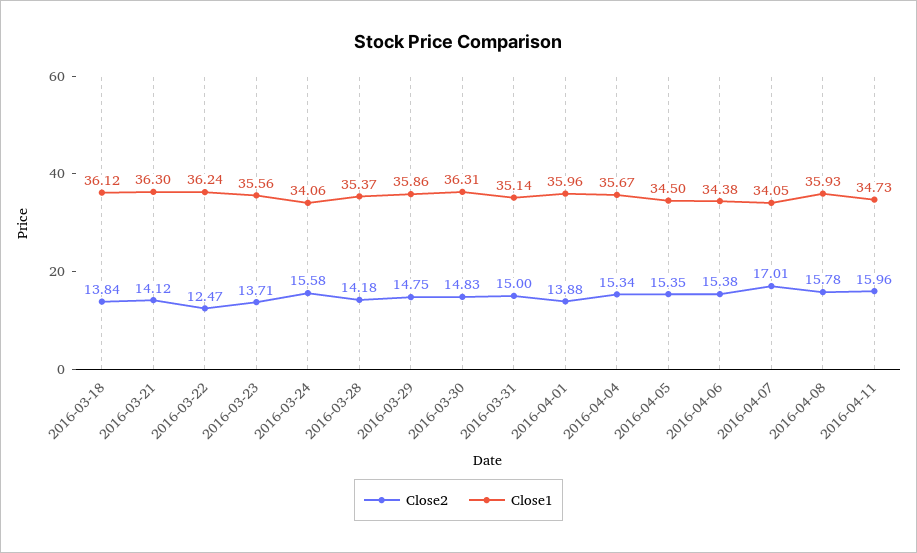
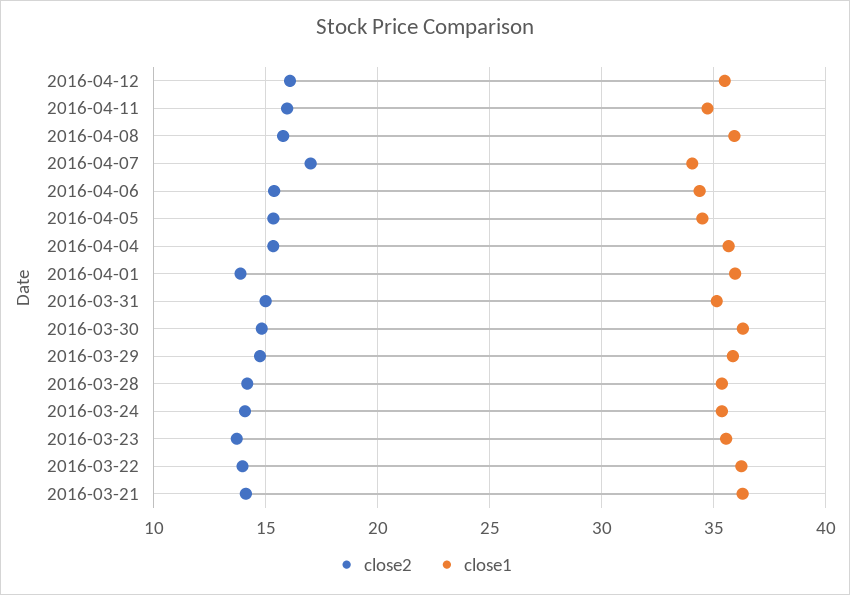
Close2, 2016-03-18: 13.84 -> none
Close1, 2016-03-18: 36.12 -> none
Close2, 2016-03-22: 12.47 -> 14
Close2, 2016-03-24: 15.58 -> 14
Close1, 2016-03-24: 34.06 -> 35.5
Close2, 2016-04-12: none -> 16
Close1, 2016-04-12: none -> 35.5

